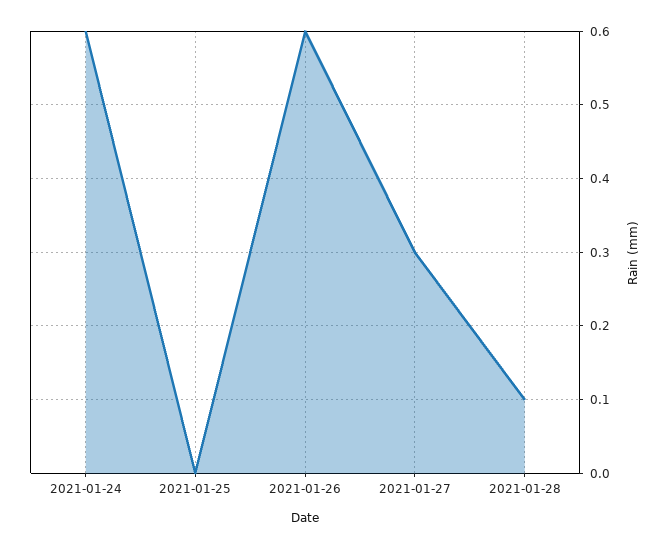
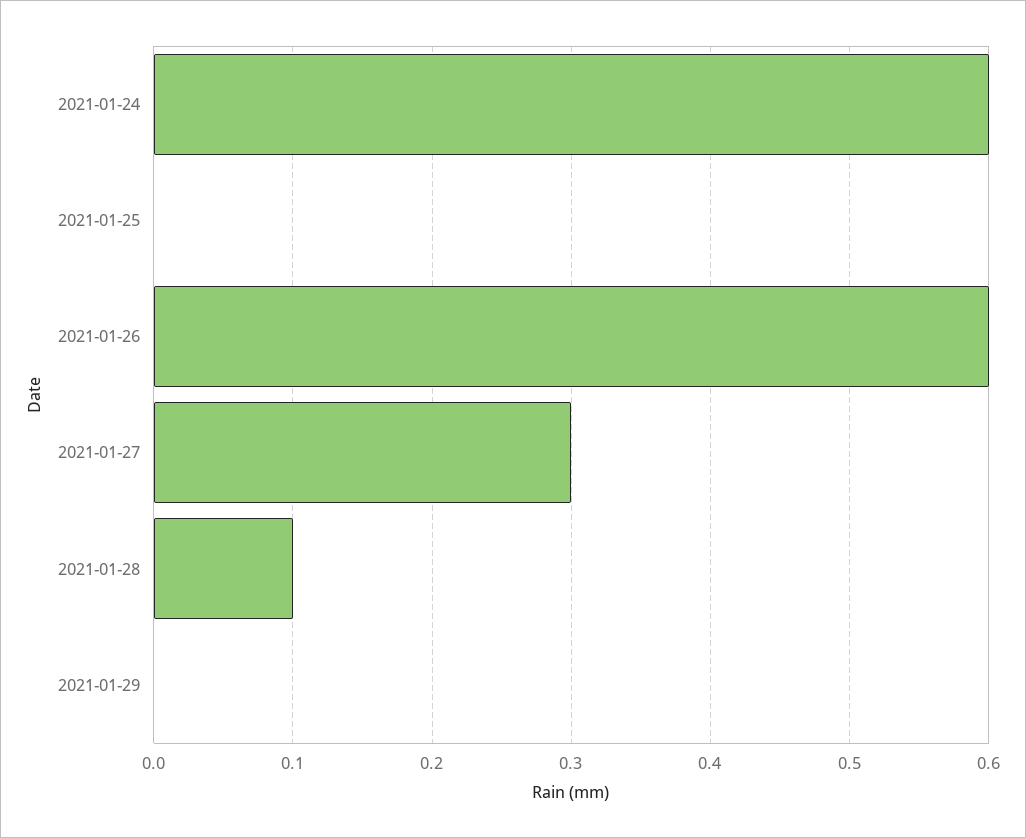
2021-01-29: none -> 0

